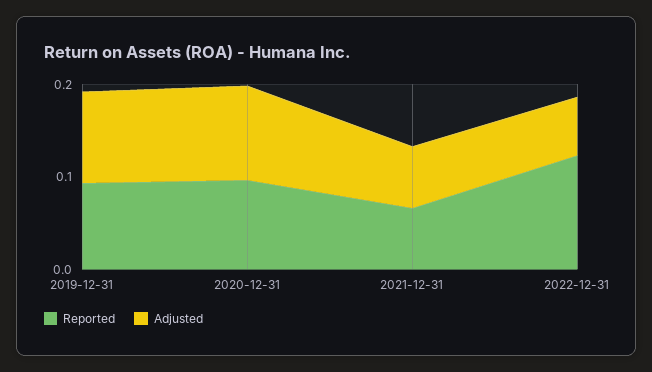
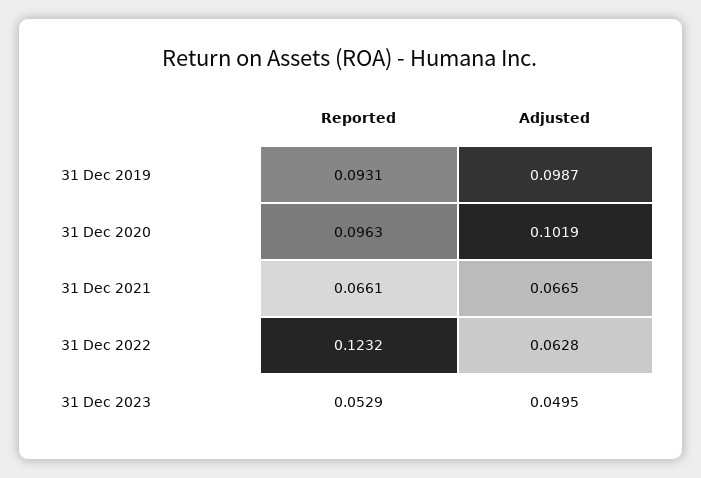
Reported, 31 Dec 2023: none -> 0.0529
Adjusted, 31 Dec 2023: none -> 0.0495

